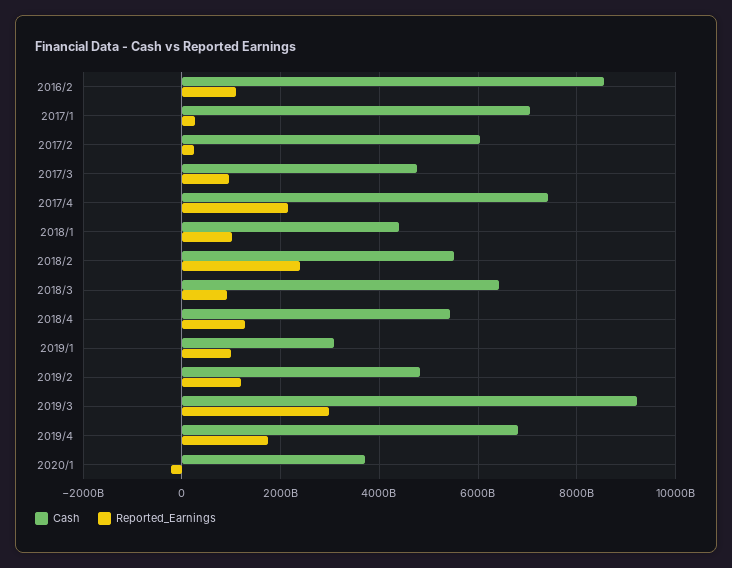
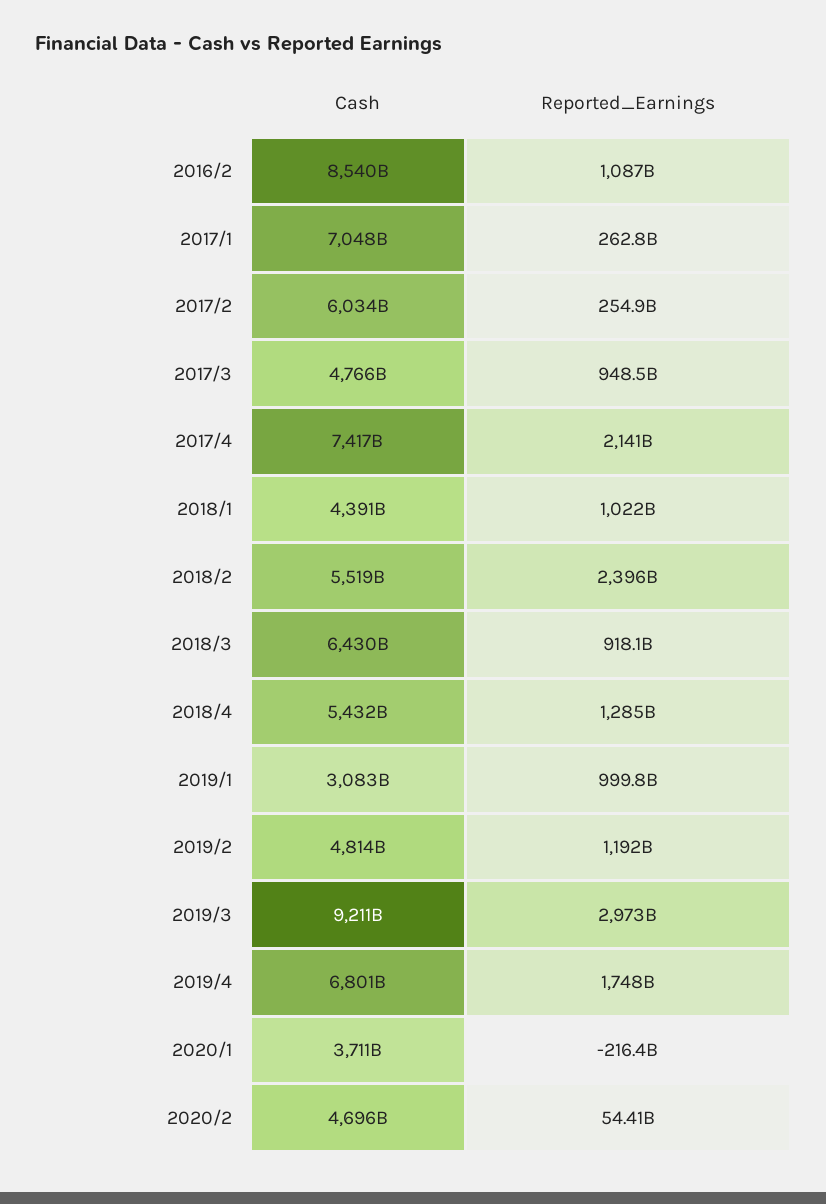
Cash, 2020/2: none -> 4696000000000
Reported_Earnings, 2020/2: none -> 54410000000

